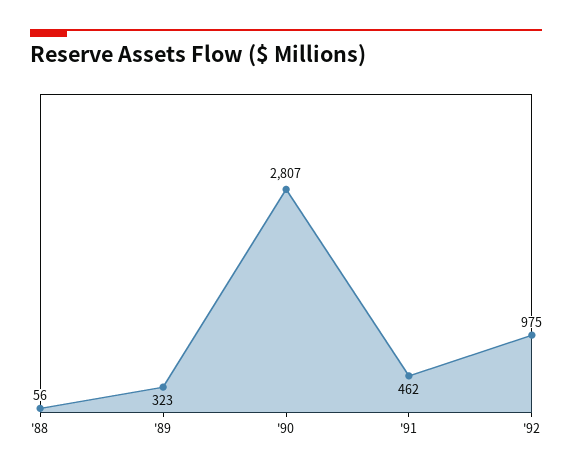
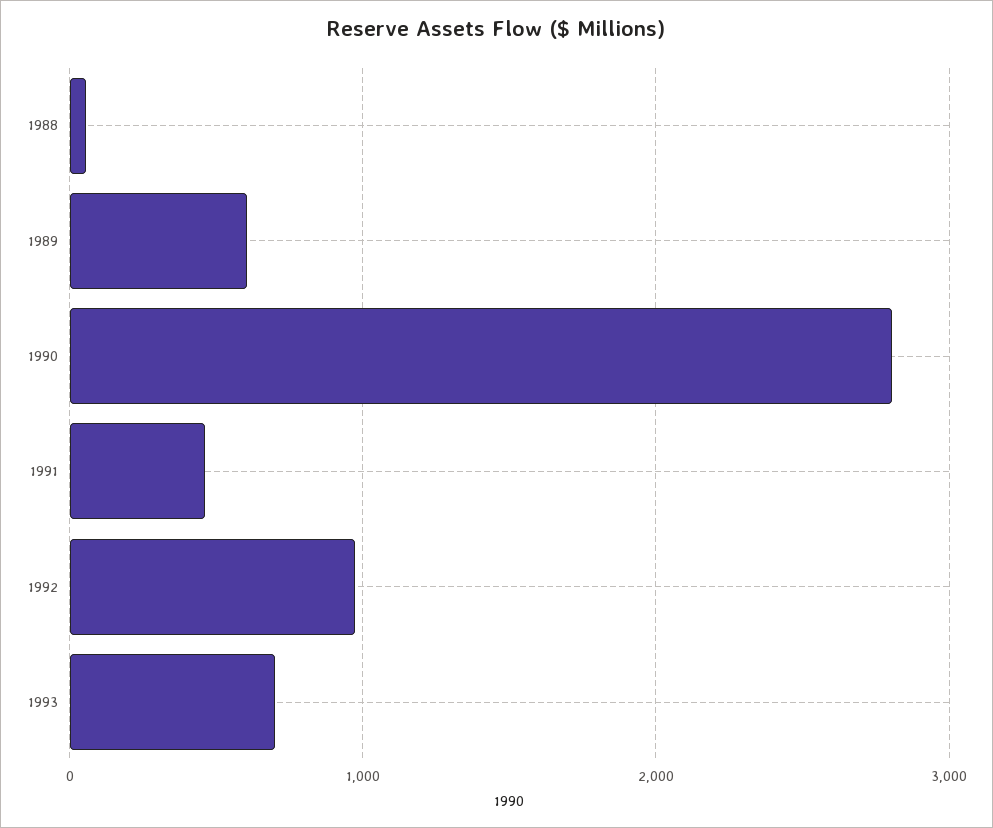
'89: 323 -> 600
1993: none -> 700

